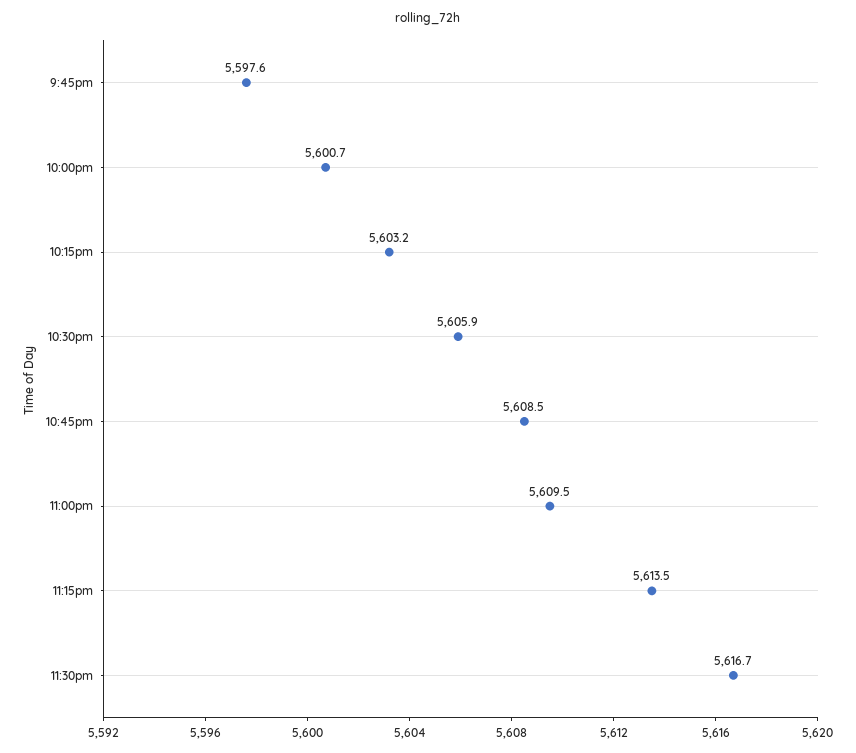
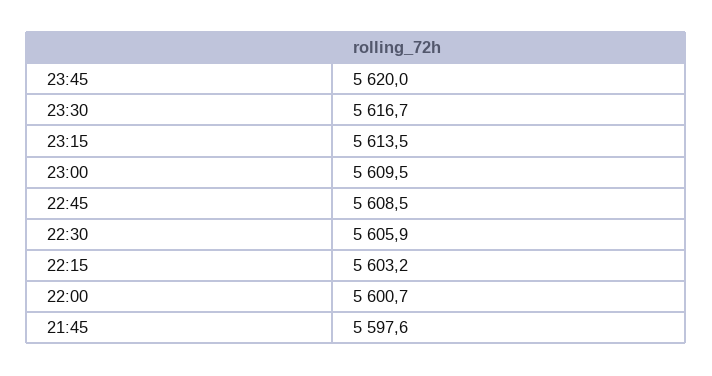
23:45: none -> 5620

